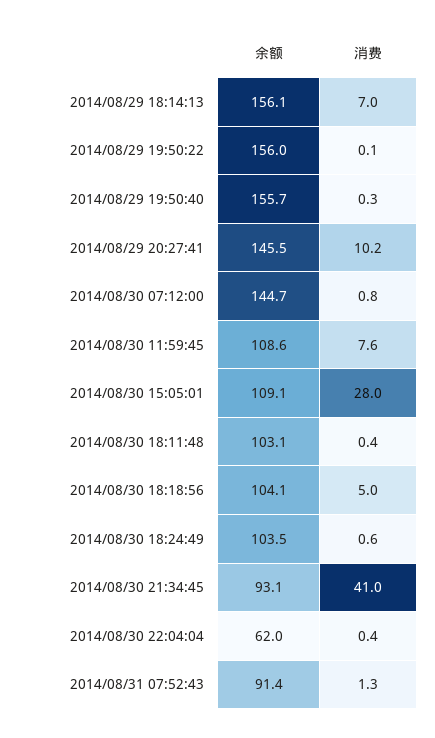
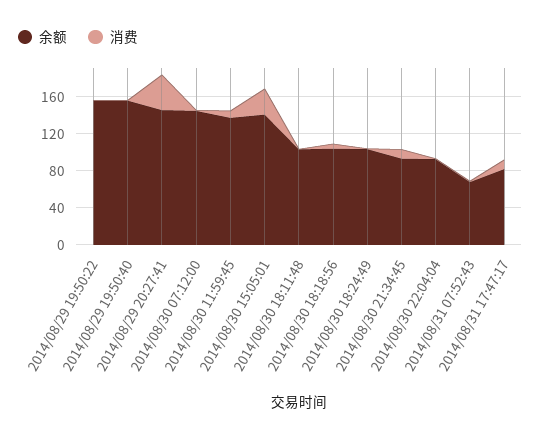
余额, 2014/08/29 18:14:13: 156.1 -> none
消费, 2014/08/29 18:14:13: 7 -> none
消费, 2014/08/29 20:27:41: 10.2 -> 40
余额, 2014/08/30 11:59:45: 108.6 -> 140
余额, 2014/08/30 15:05:01: 109.1 -> 140
消费, 2014/08/30 21:34:45: 41 -> 10
余额, 2014/08/30 22:04:04: 62 -> 90
余额, 2014/08/31 07:52:43: 91.4 -> 70
余额, 2014/08/31 17:47:17: none -> 80
消费, 2014/08/31 17:47:17: none -> 10

